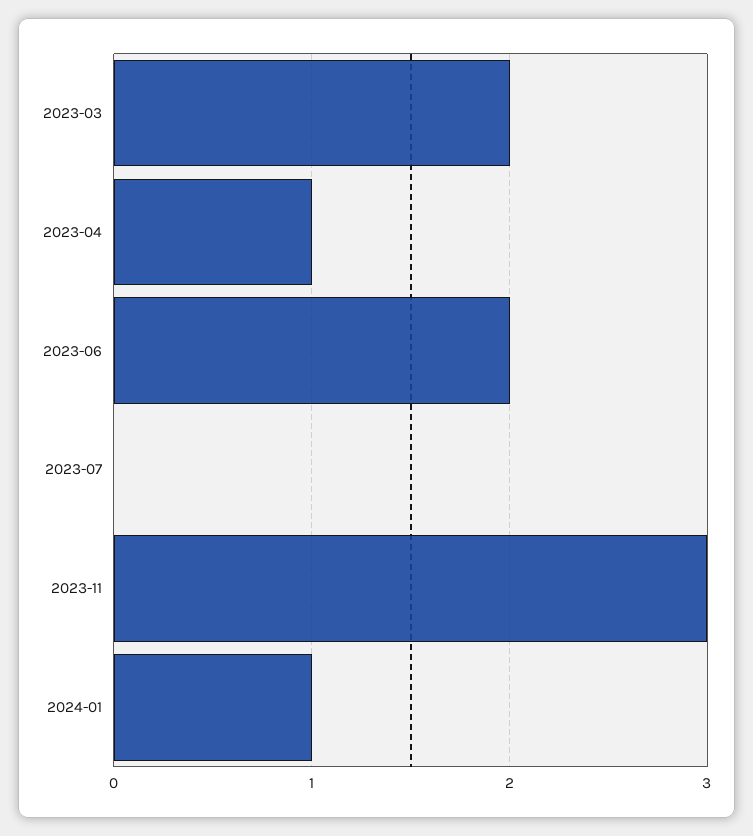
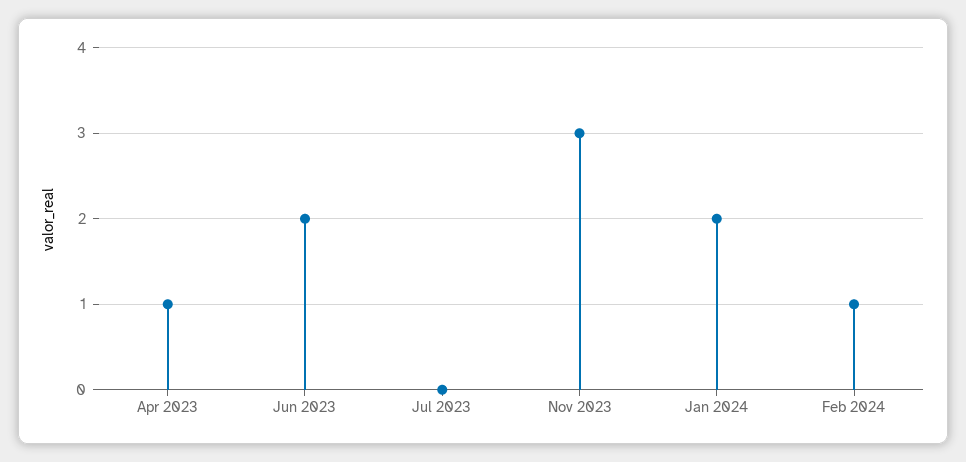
2023-03: 2 -> none
2024-01: 1 -> 2
Feb 2024: none -> 1

